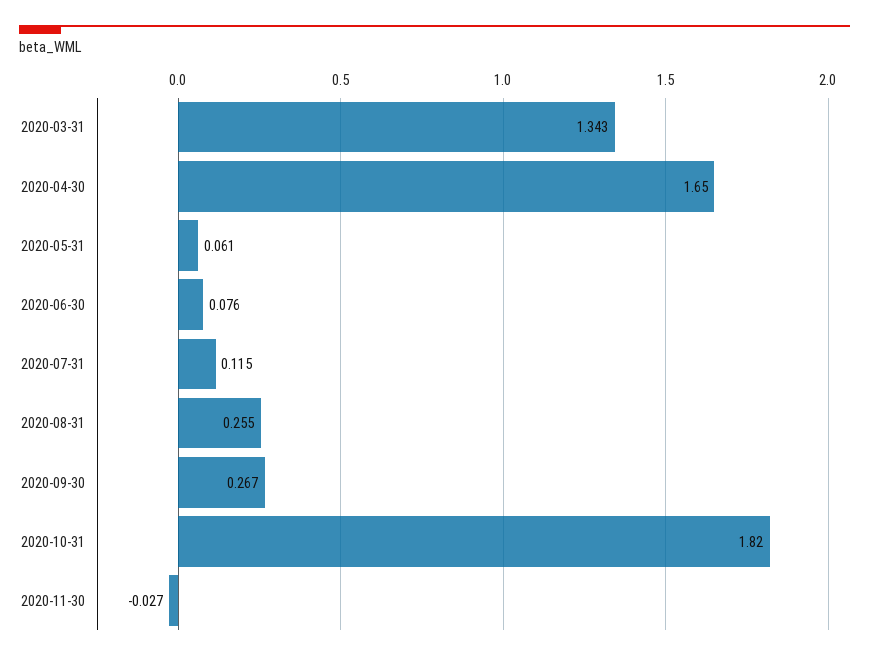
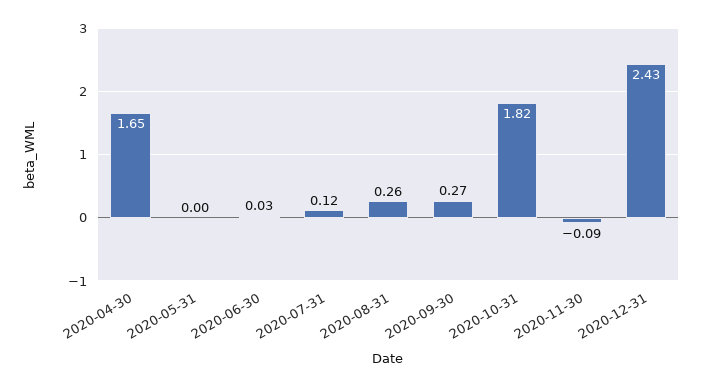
2020-03-31: 1.343 -> none
2020-05-31: 0.061 -> 0
2020-06-30: 0.076 -> 0.03
2020-11-30: -0.027 -> -0.09
2020-12-31: none -> 2.43

